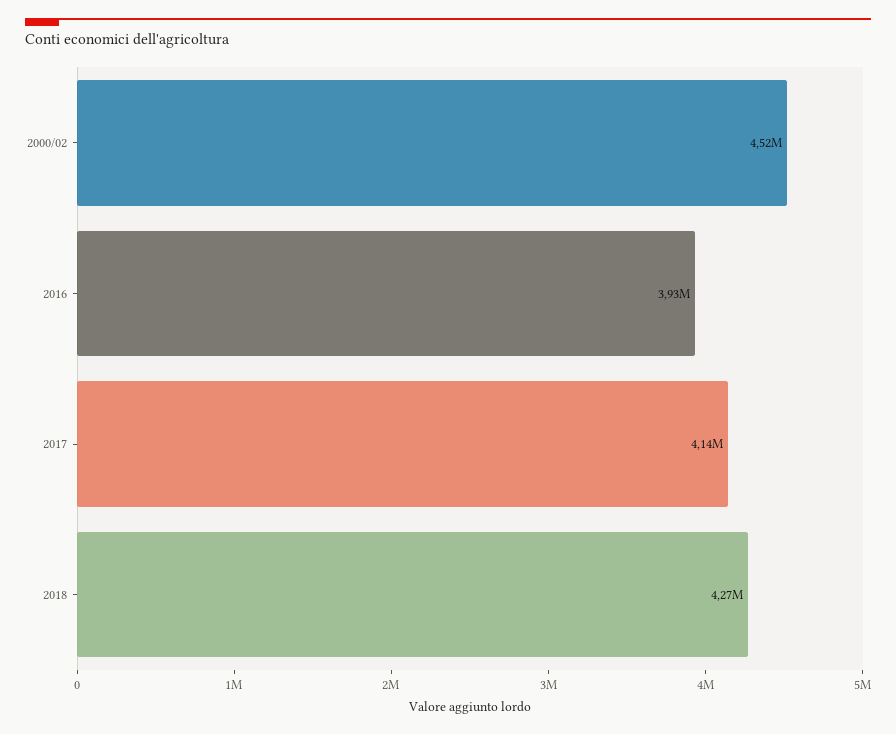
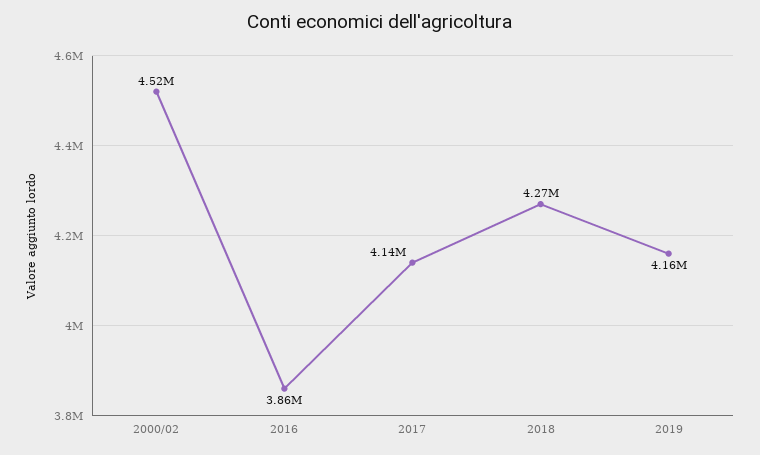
2016: 3930000 -> 3860000
2019: none -> 4160000

